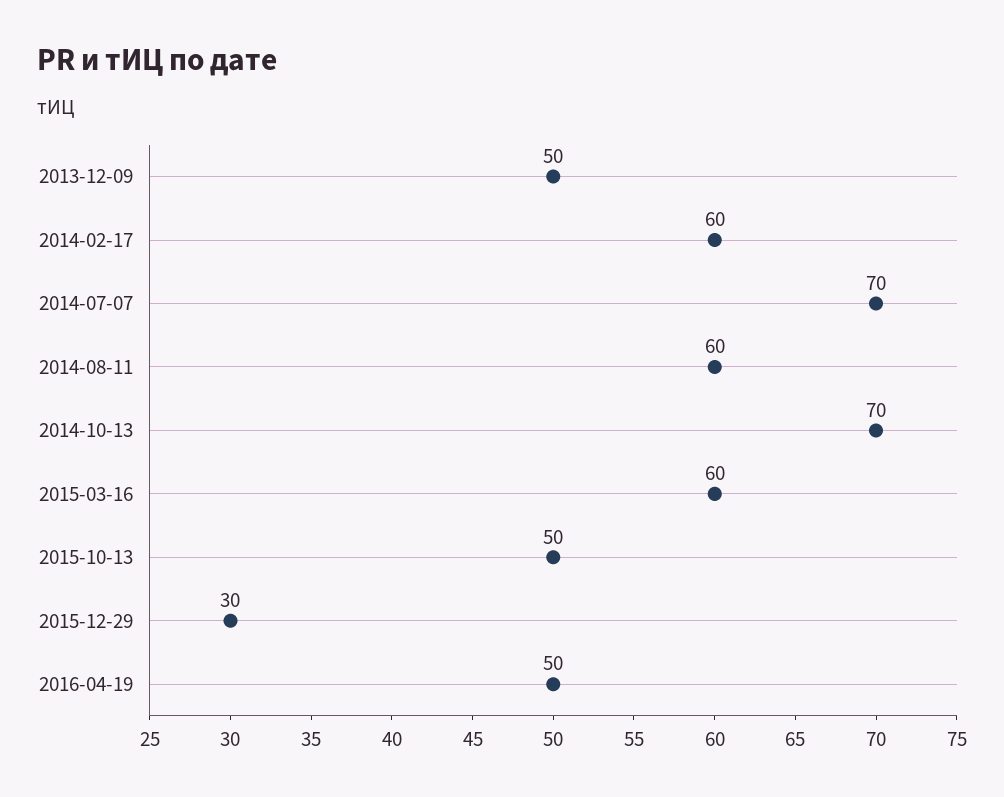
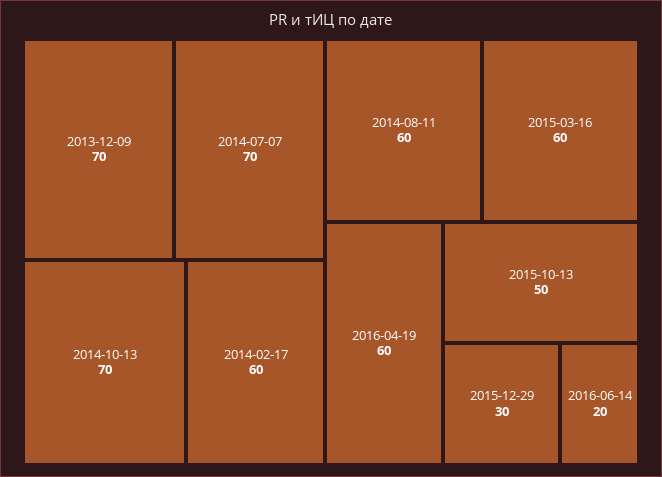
2013-12-09: 50 -> 70
2016-04-19: 50 -> 60
2016-06-14: none -> 20

